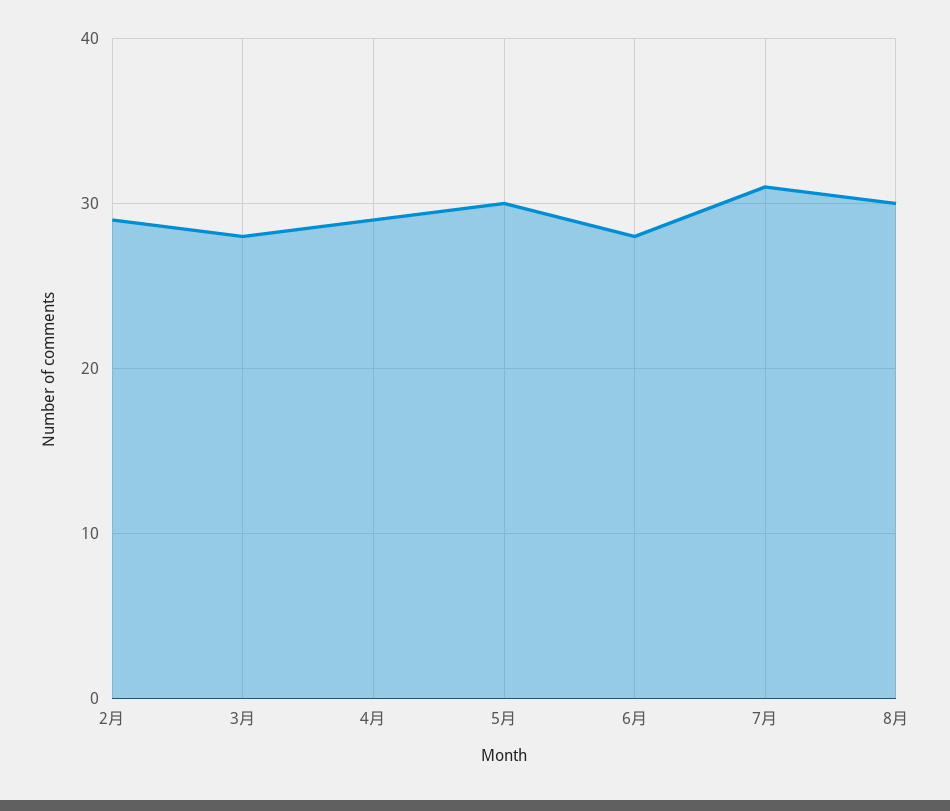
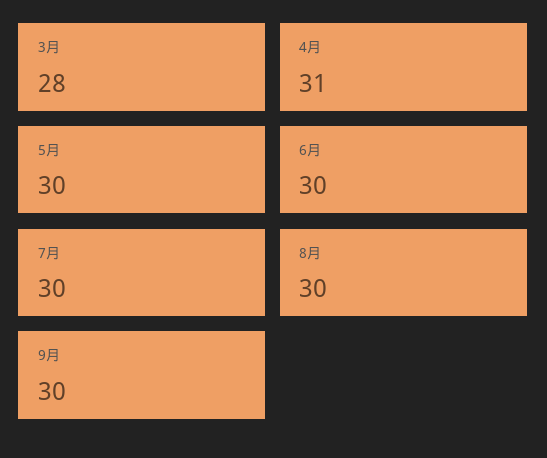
2月: 29 -> none
4月: 29 -> 31
6月: 28 -> 30
7月: 31 -> 30
9月: none -> 30

